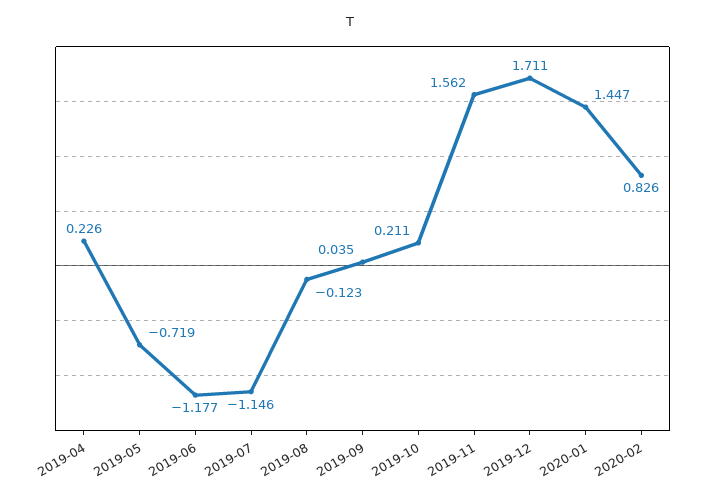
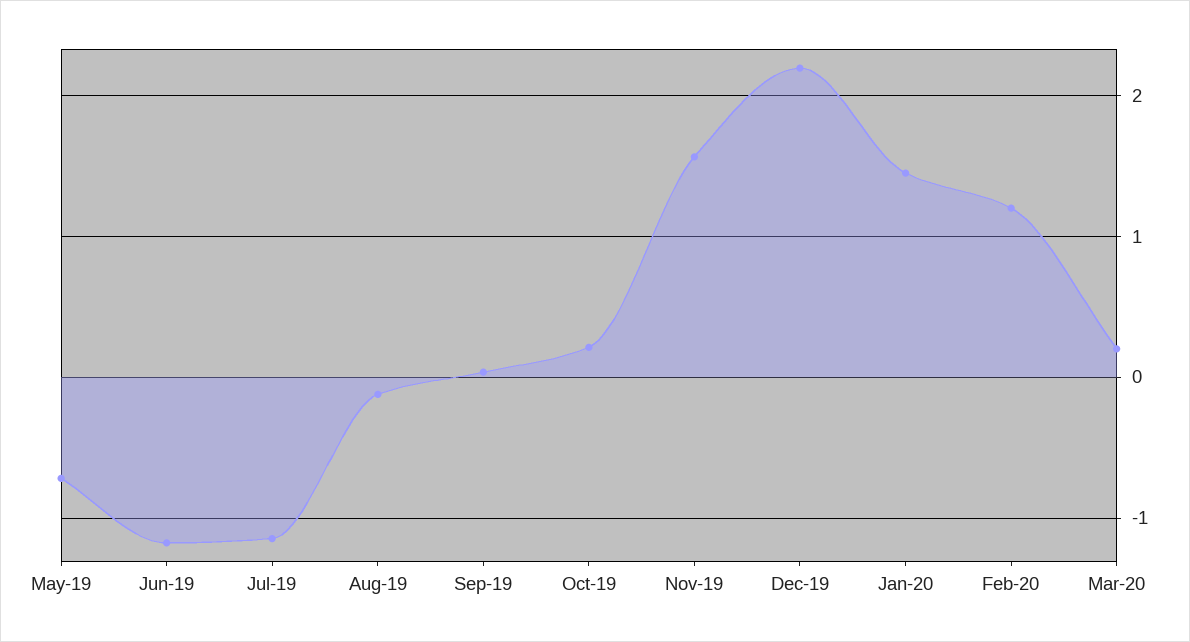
2019-04: 0.226 -> none
2019-12: 1.711 -> 2.2
2020-02: 0.826 -> 1.2
Mar-20: none -> 0.2

